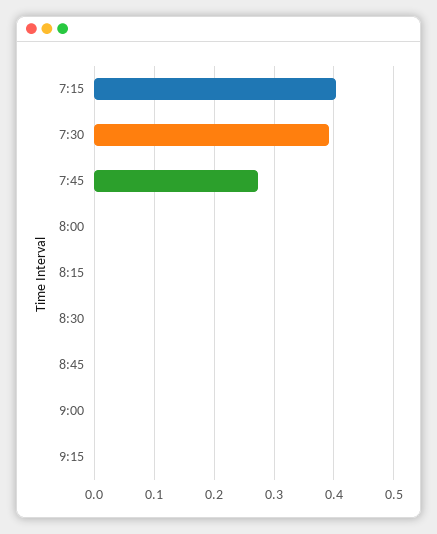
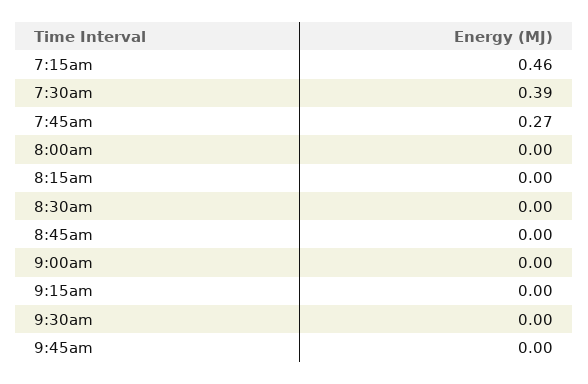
7:15: 0.4 -> 0.46
9:30am: none -> 0
9:45am: none -> 0

